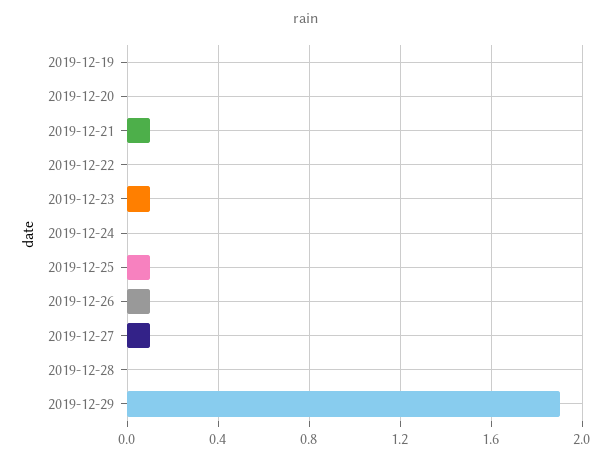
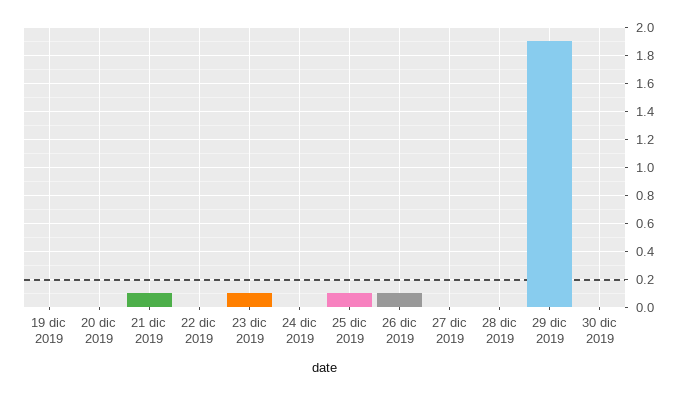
2019-12-27: 0.1 -> 0
30 dic 2019: none -> 0

